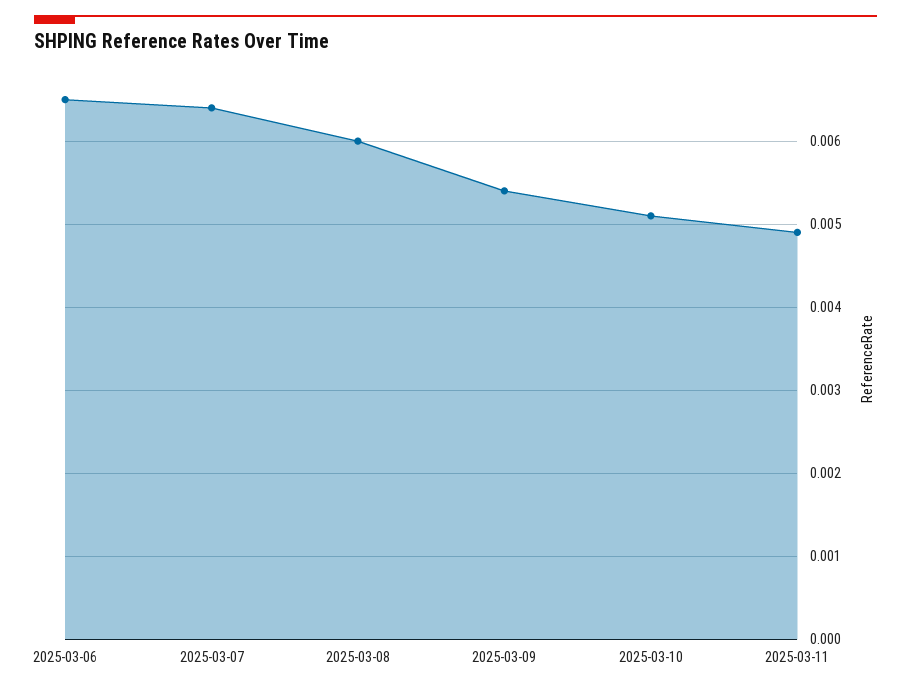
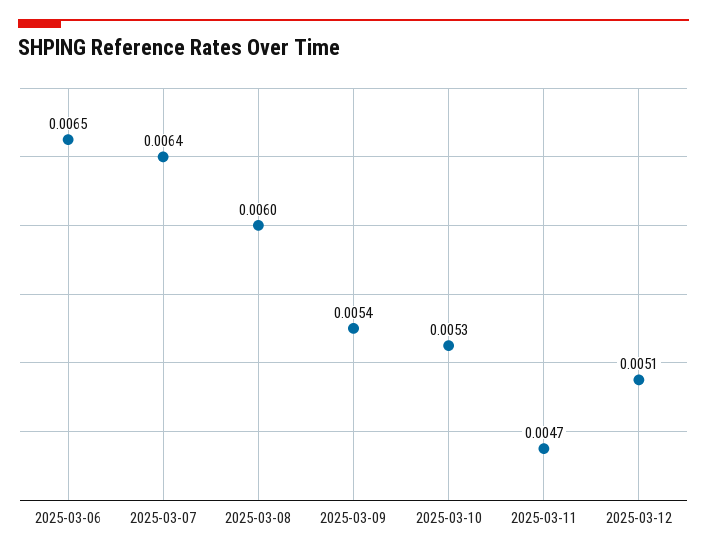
2025-03-10: 0.0051 -> 0.0053
2025-03-11: 0.0049 -> 0.0047
2025-03-12: none -> 0.0051

